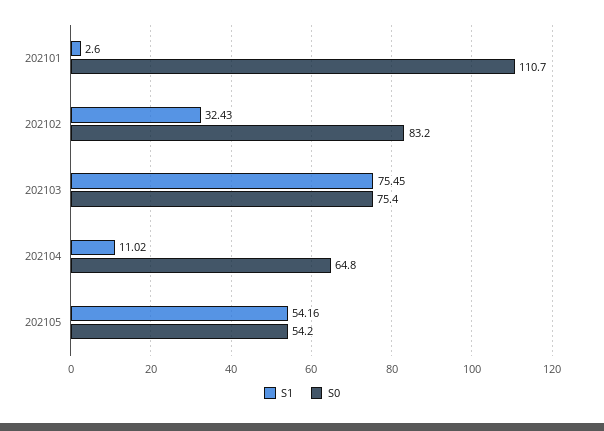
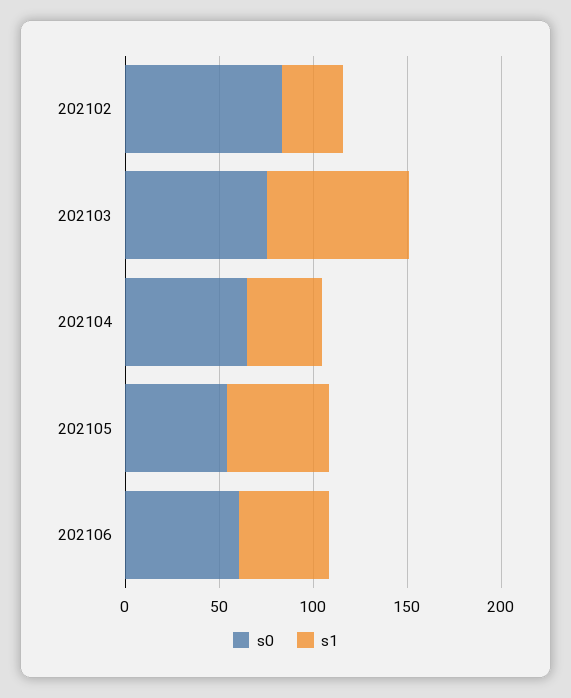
S1, 202101: 2.6 -> none
S0, 202101: 110.7 -> none
S1, 202104: 11.02 -> 40
S0, 202106: none -> 60
S1, 202106: none -> 50

